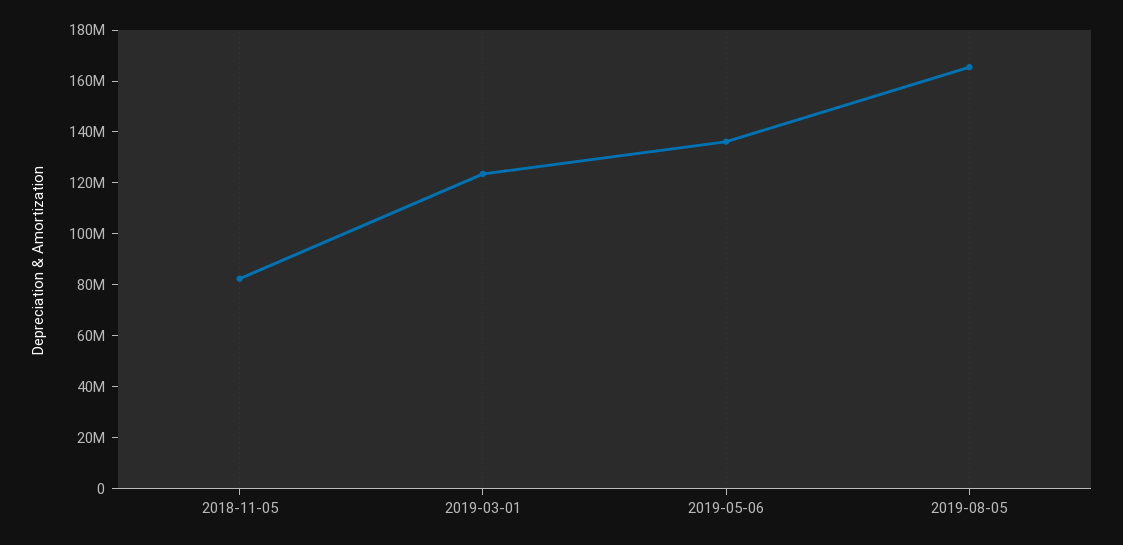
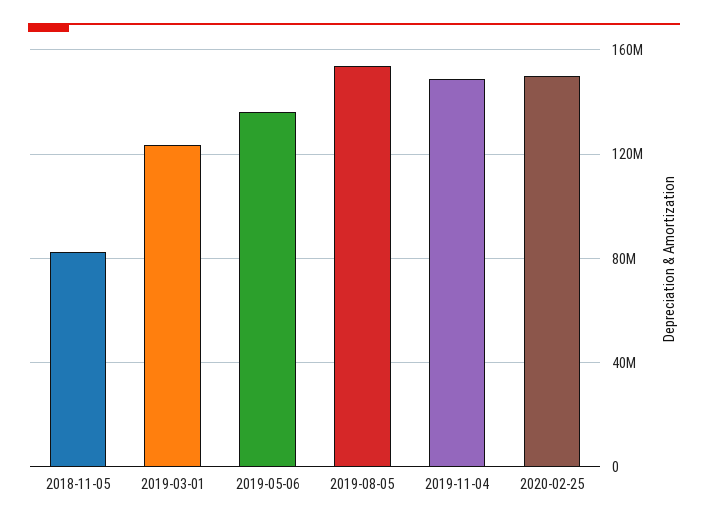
2019-08-05: 165000000 -> 155000000
2019-11-04: none -> 150000000
2020-02-25: none -> 150000000

